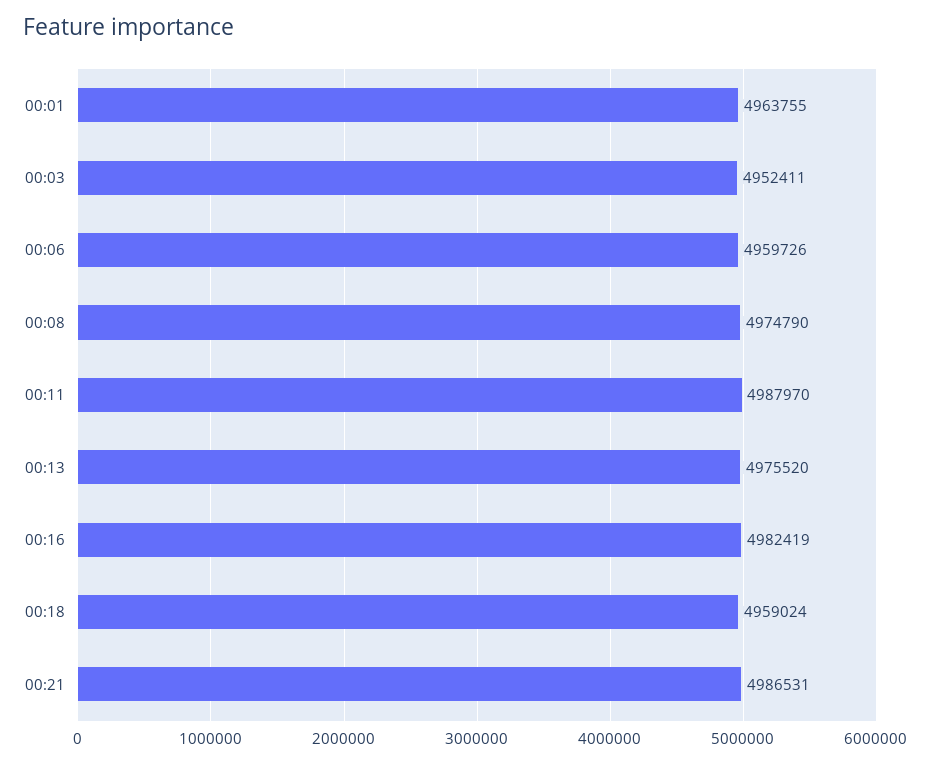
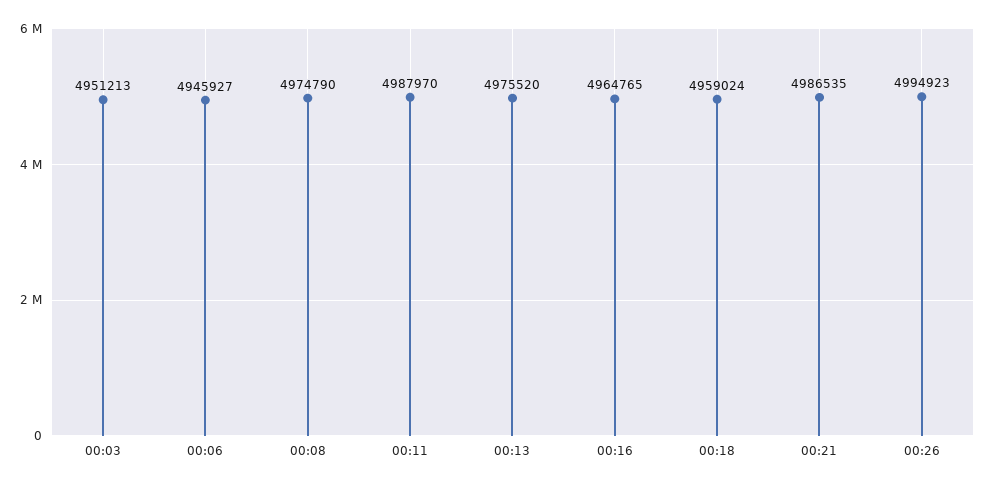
00:01: 4963755 -> none
00:03: 4952411 -> 4951213
00:06: 4959726 -> 4945927
00:16: 4982419 -> 4964765
00:21: 4986531 -> 4986535
00:26: none -> 4994923

